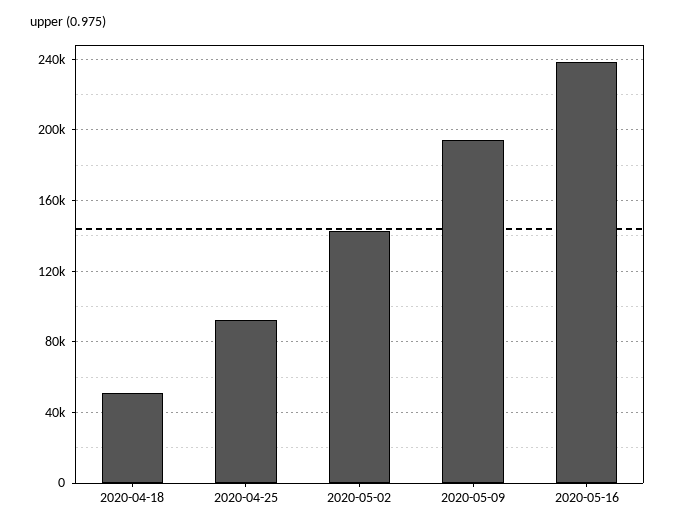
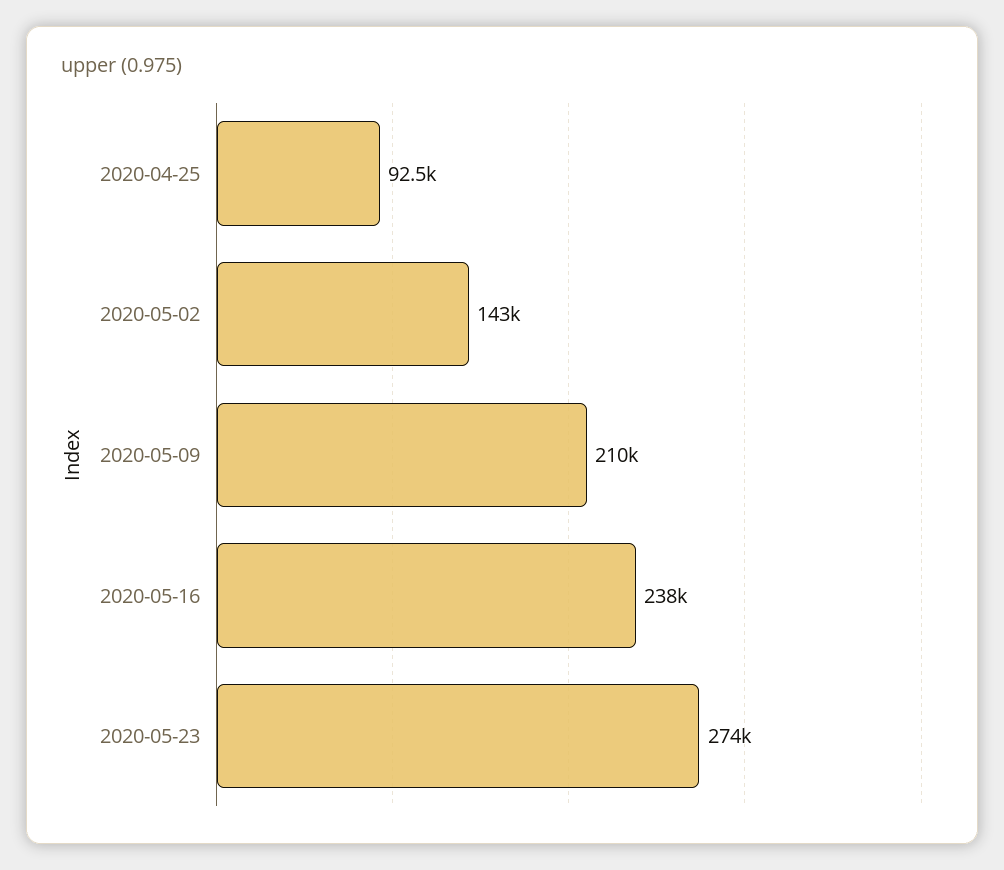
2020-04-18: 50000 -> none
2020-05-09: 195000 -> 210000
2020-05-23: none -> 274000

